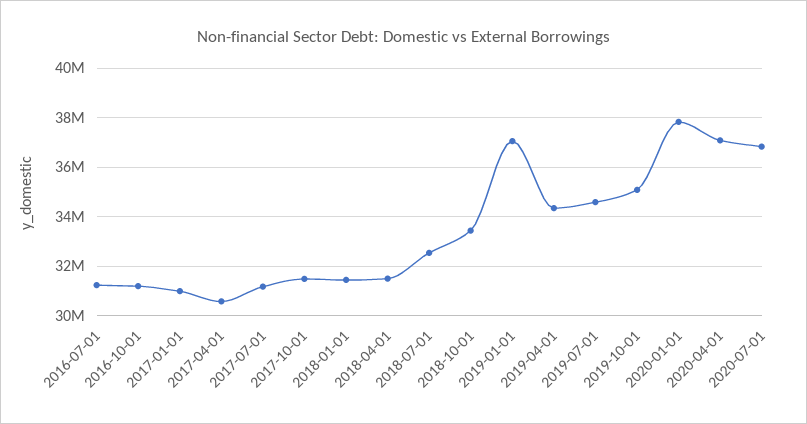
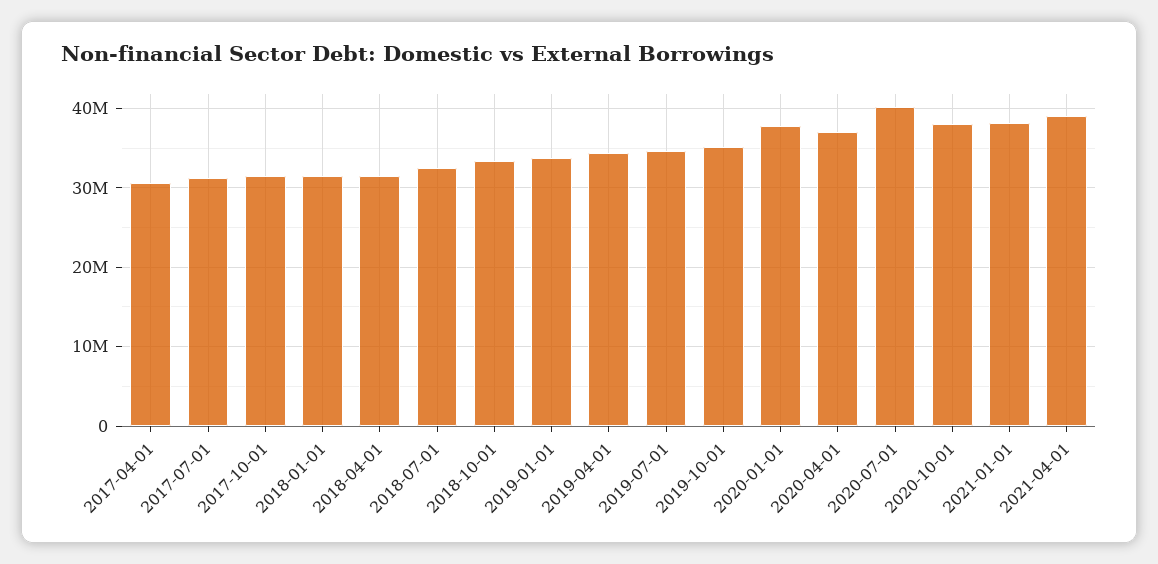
2016-07-01: 31250000 -> none
2016-10-01: 31250000 -> none
2017-01-01: 31000000 -> none
2019-01-01: 37000000 -> 34000000
2020-07-01: 36750000 -> 40000000
2020-10-01: none -> 38000000
2021-01-01: none -> 38000000
2021-04-01: none -> 39000000

